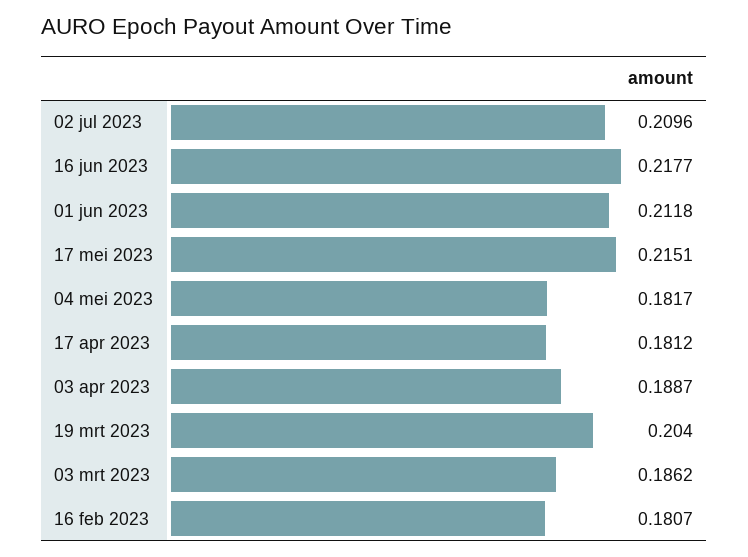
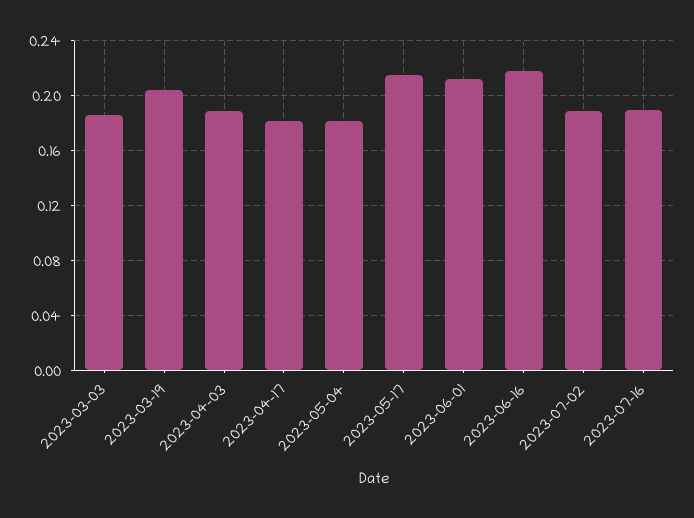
02 jul 2023: 0.2096 -> 0.19
16 feb 2023: 0.1807 -> none
2023-07-16: none -> 0.19

